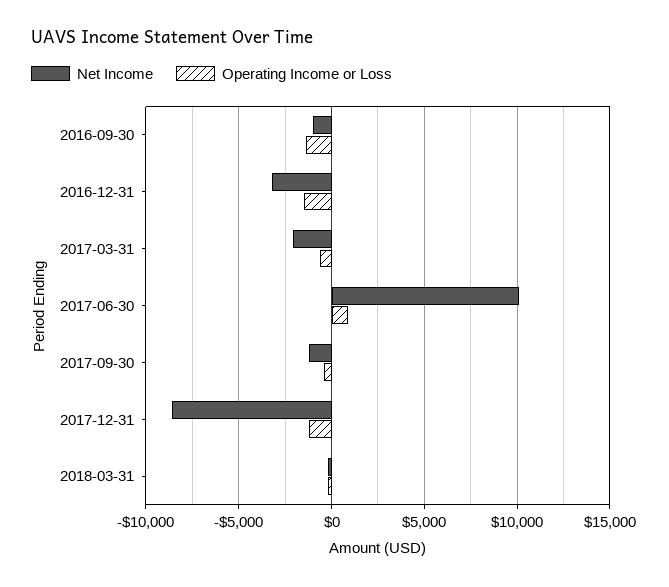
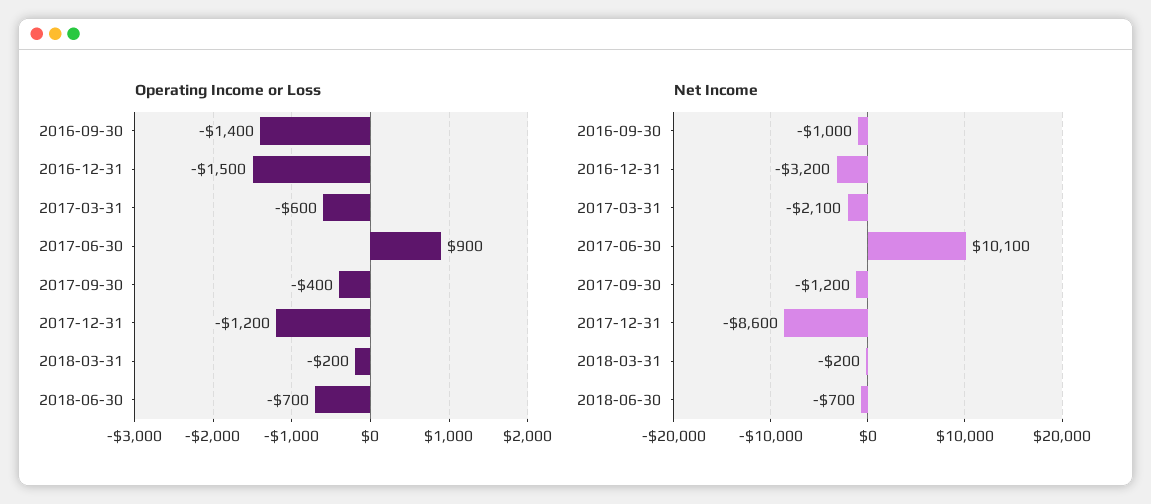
Operating Income or Loss, 2018-06-30: none -> -700
Net Income, 2018-06-30: none -> -700

